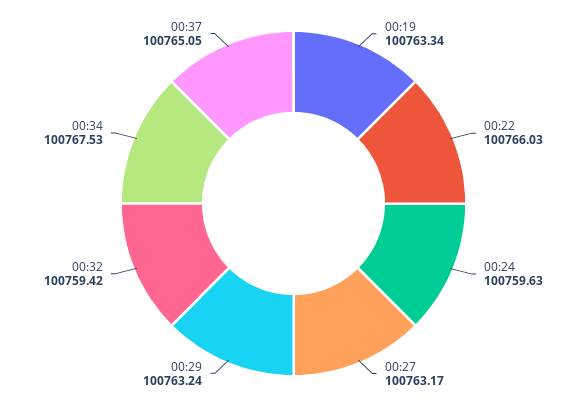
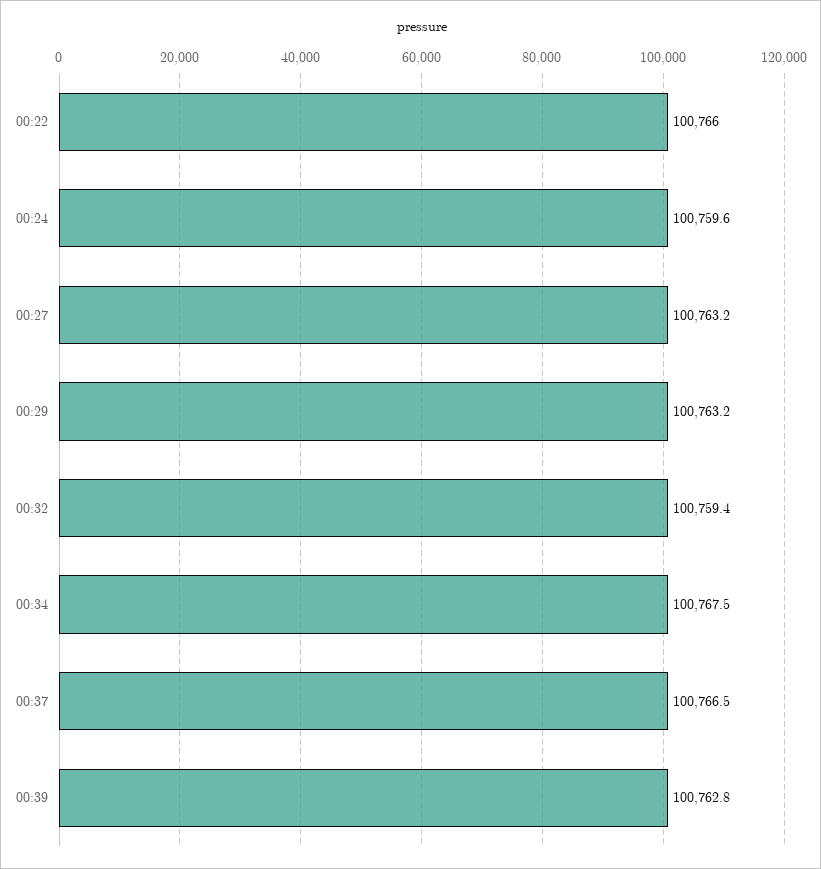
00:19: 100763.34 -> none
00:37: 100765.05 -> 100766.5
00:39: none -> 100762.8

